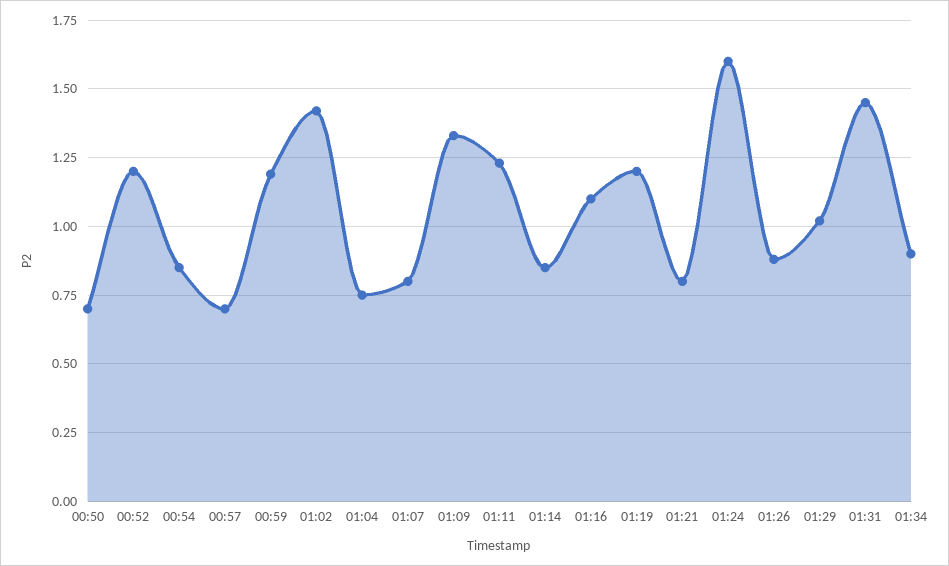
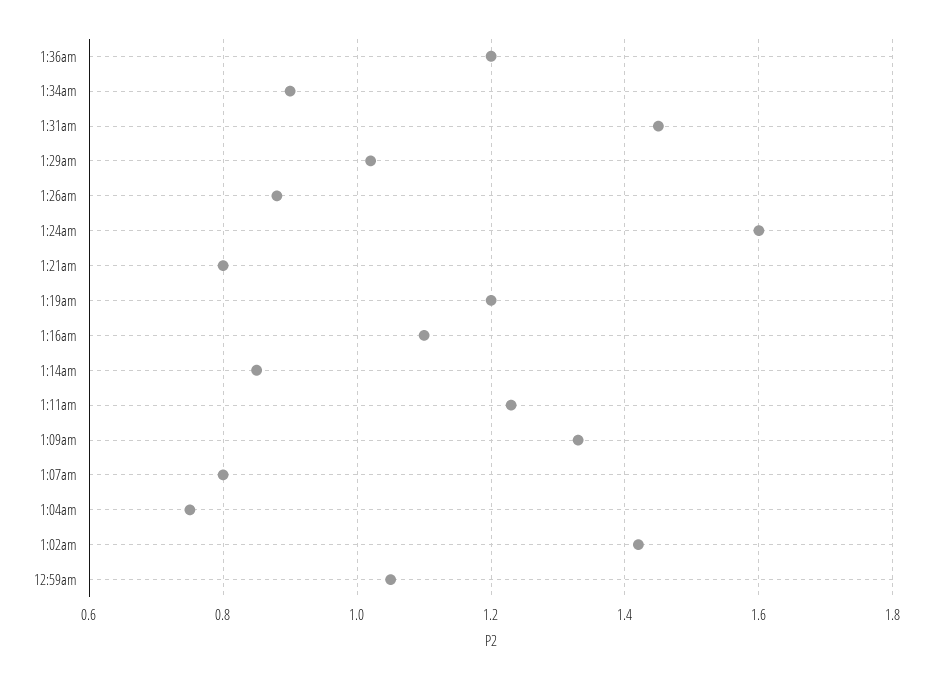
00:50: 0.7 -> none
00:52: 1.2 -> none
00:54: 0.85 -> none
00:57: 0.7 -> none
00:59: 1.2 -> 1.05
1:36am: none -> 1.2

